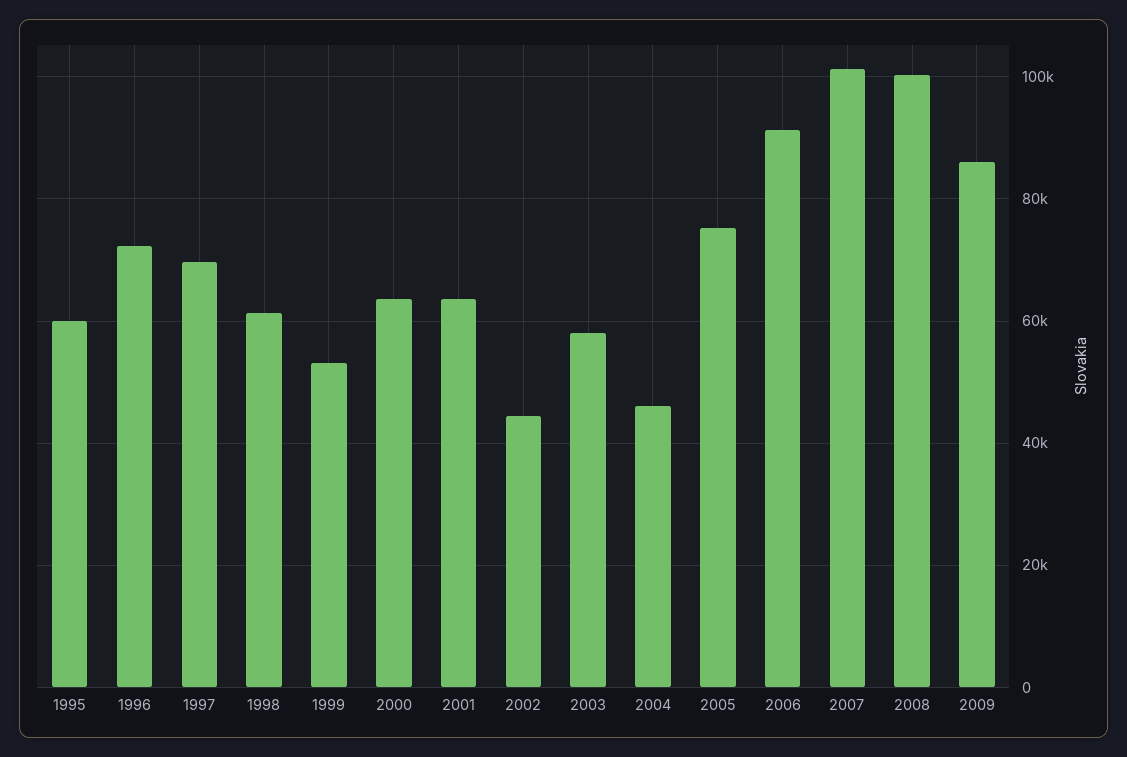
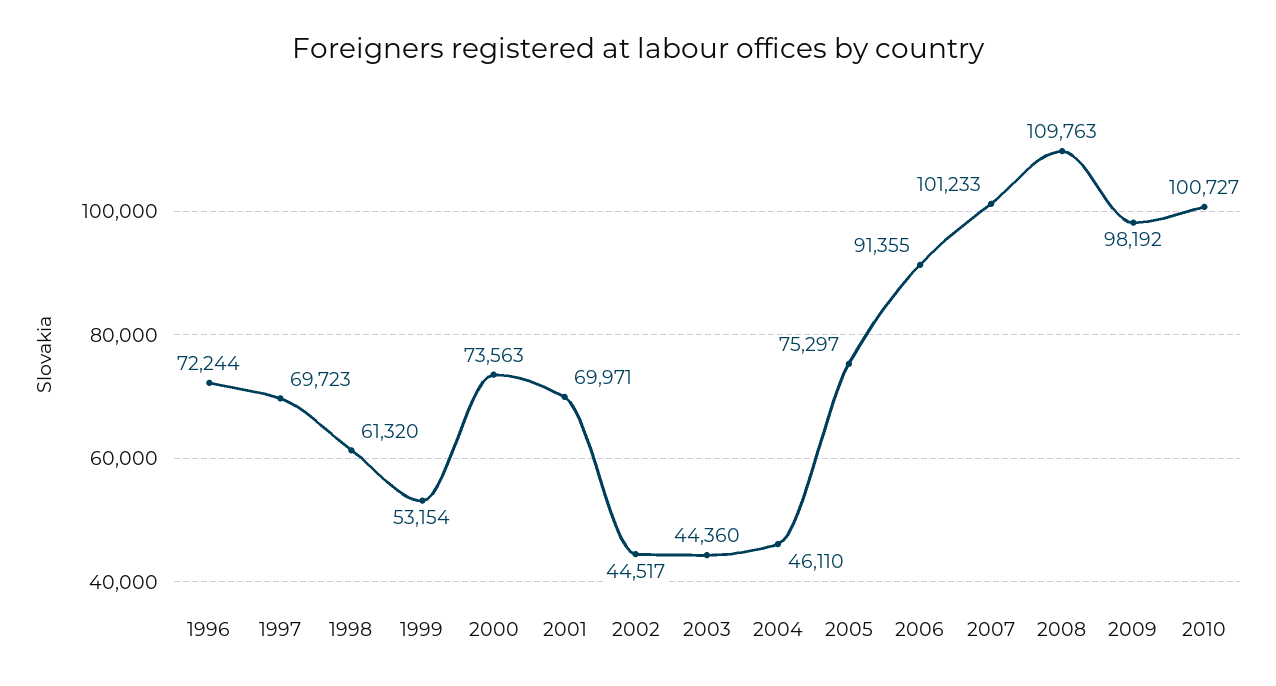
1995: 60000 -> none
2000: 64000 -> 73563
2001: 64000 -> 69971
2003: 58000 -> 44360
2008: 100000 -> 109763
2009: 86000 -> 98192
2010: none -> 100727

